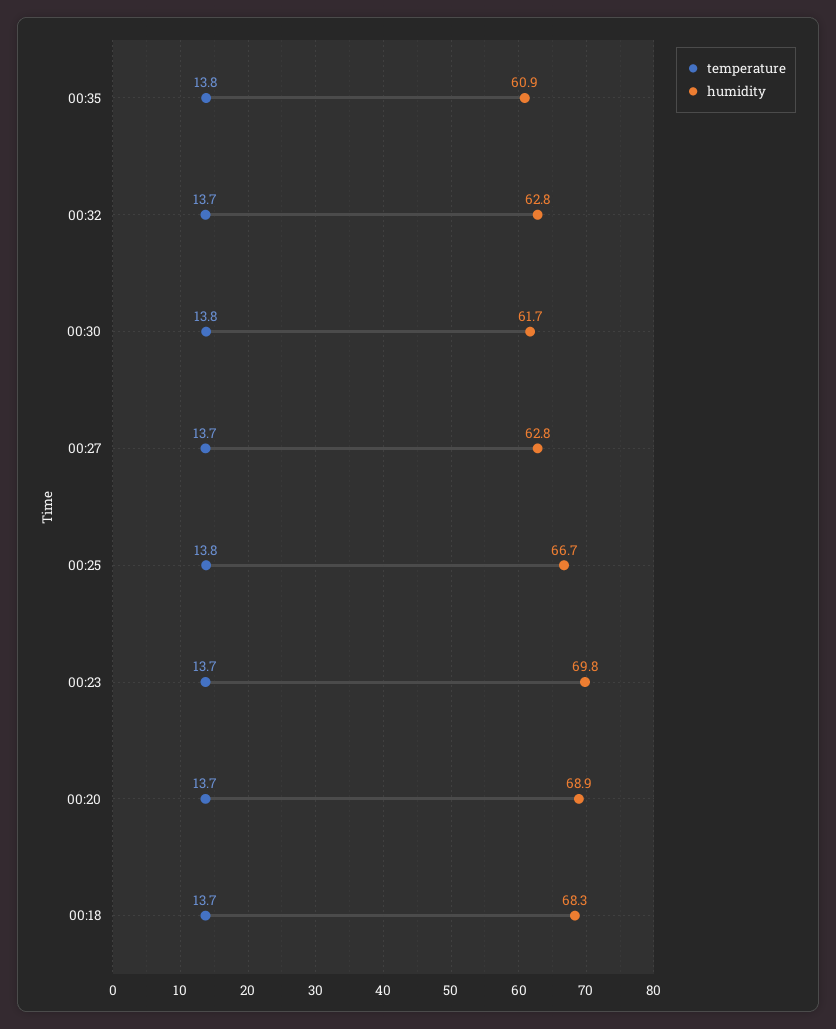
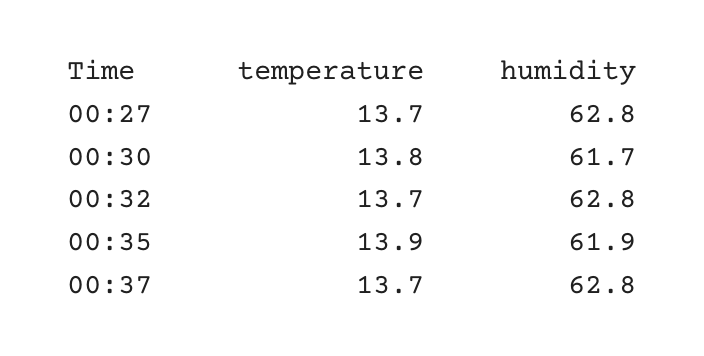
temperature, 00:35: 13.8 -> 13.9
humidity, 00:35: 60.9 -> 61.9
temperature, 00:25: 13.8 -> none
humidity, 00:25: 66.7 -> none
temperature, 00:23: 13.7 -> none
humidity, 00:23: 69.8 -> none
temperature, 00:20: 13.7 -> none
humidity, 00:20: 68.9 -> none
temperature, 00:18: 13.7 -> none
humidity, 00:18: 68.3 -> none
temperature, 00:37: none -> 13.7
humidity, 00:37: none -> 62.8

